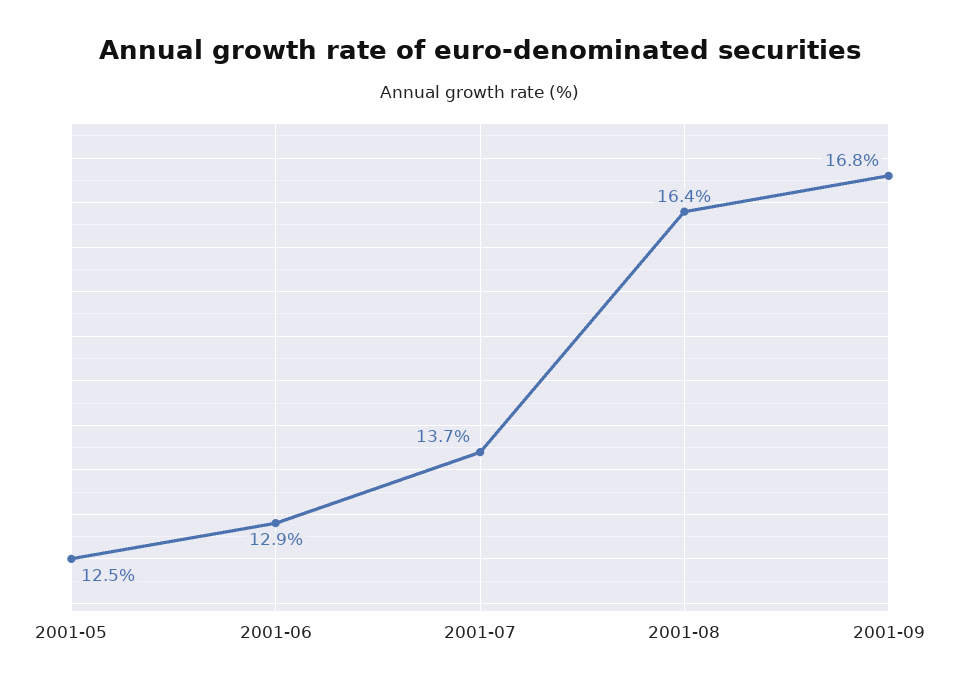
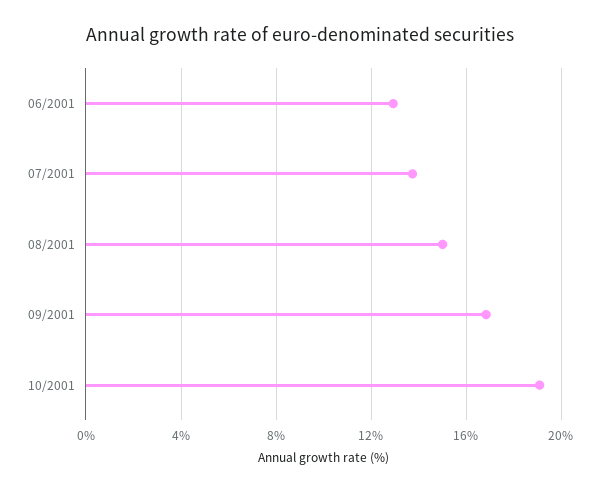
2001-05: 12.5 -> none
2001-08: 16.4 -> 15
10/2001: none -> 19

